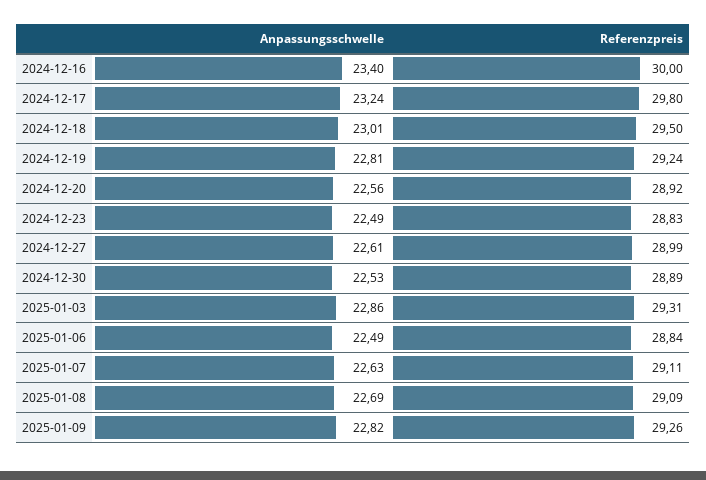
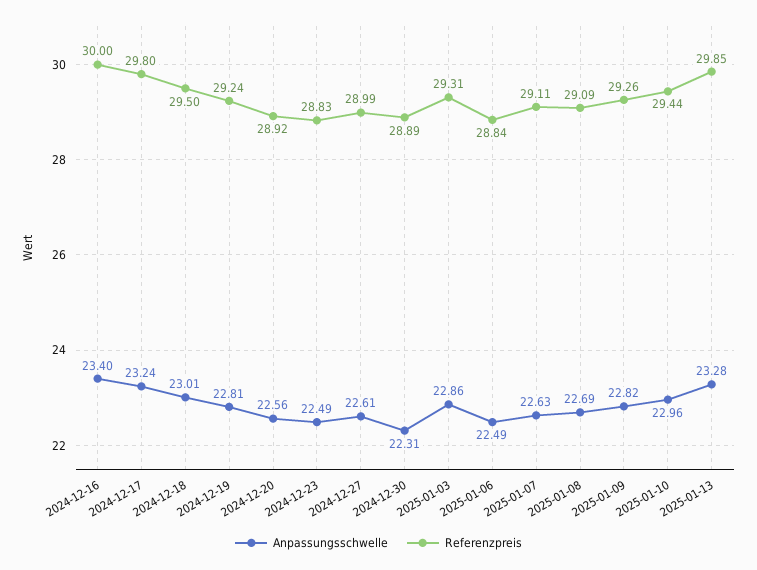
Anpassungsschwelle, 2024-12-30: 22.53 -> 22.31
Anpassungsschwelle, 2025-01-10: none -> 22.96
Referenzpreis, 2025-01-10: none -> 29.44
Anpassungsschwelle, 2025-01-13: none -> 23.28
Referenzpreis, 2025-01-13: none -> 29.85

